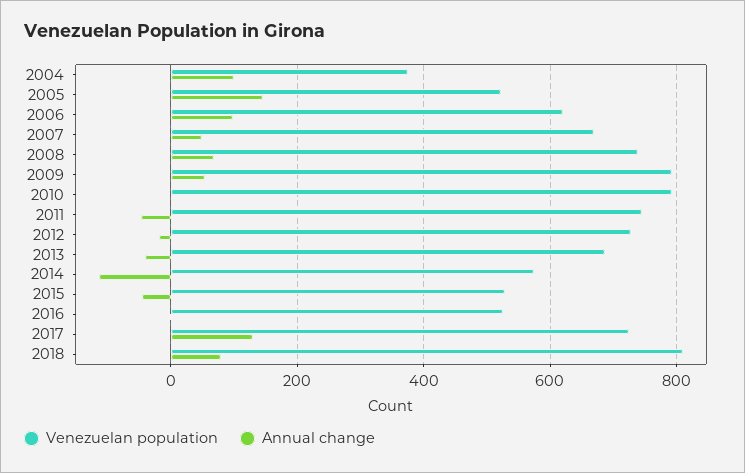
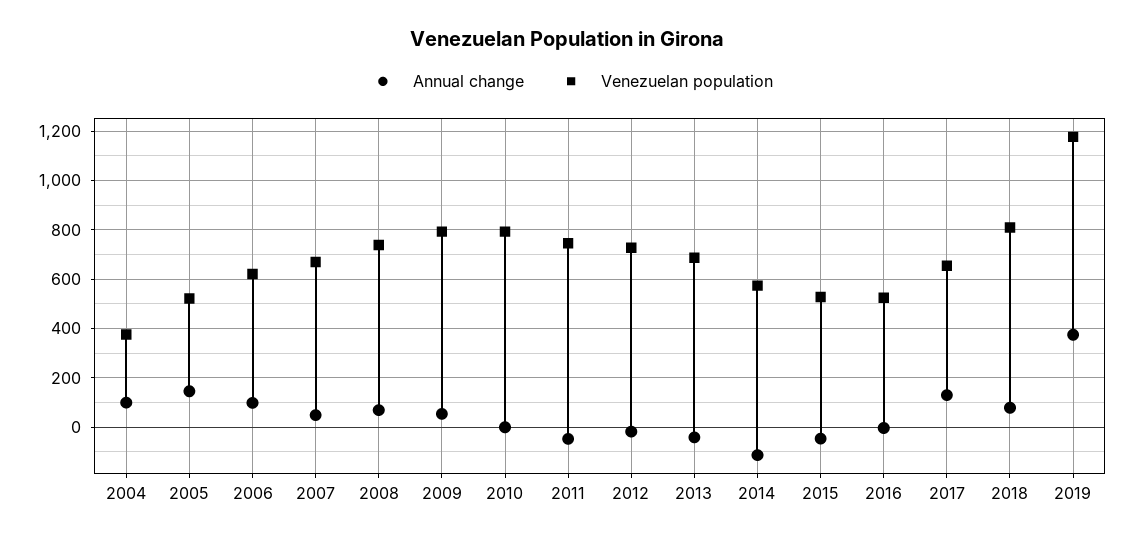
Venezuelan population, 2017: 720 -> 650
Annual change, 2019: none -> 375
Venezuelan population, 2019: none -> 1175

